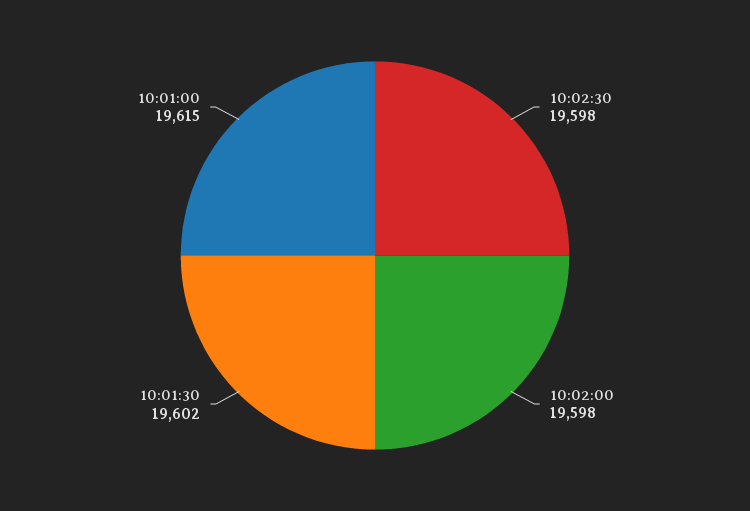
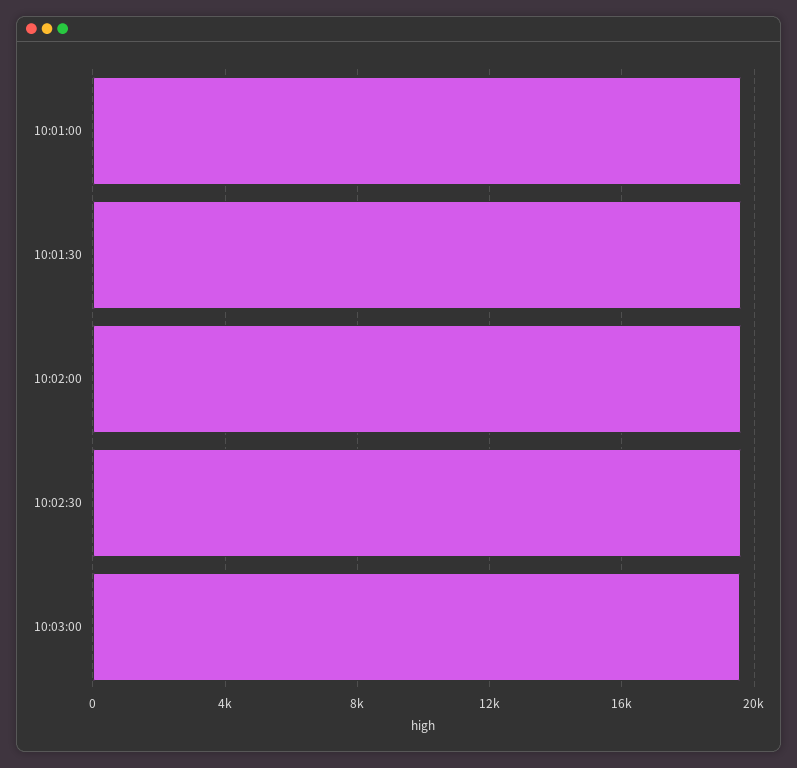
10:03:00: none -> 19500

